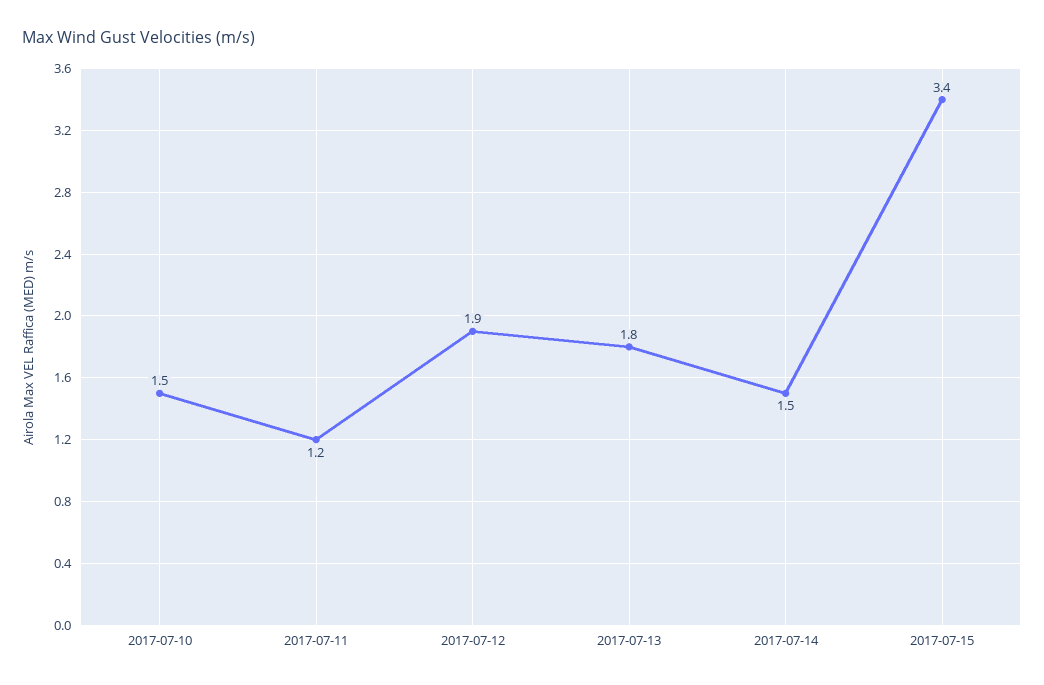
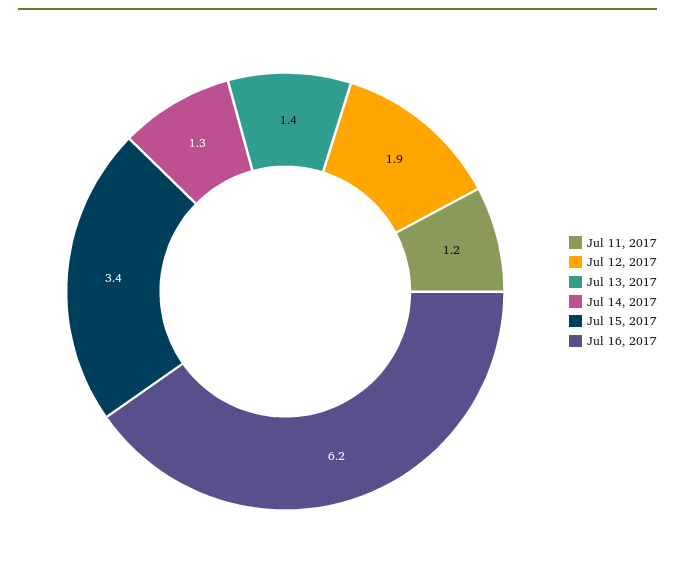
2017-07-10: 1.5 -> none
2017-07-13: 1.8 -> 1.4
2017-07-14: 1.5 -> 1.3
Jul 16, 2017: none -> 6.2

